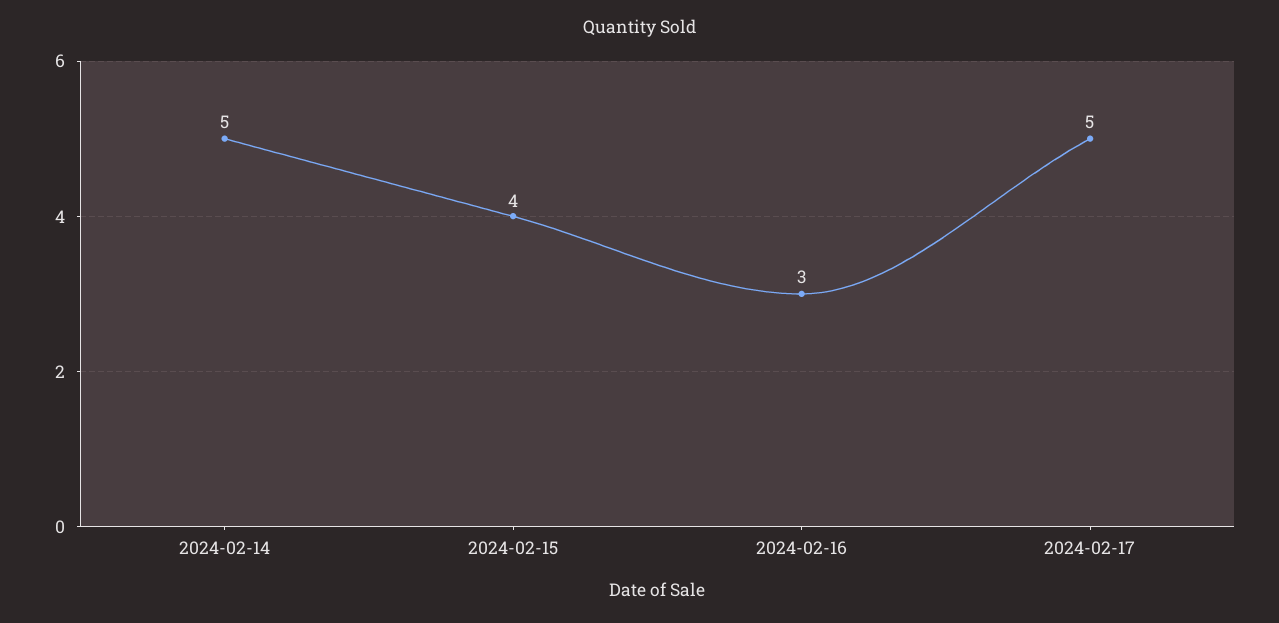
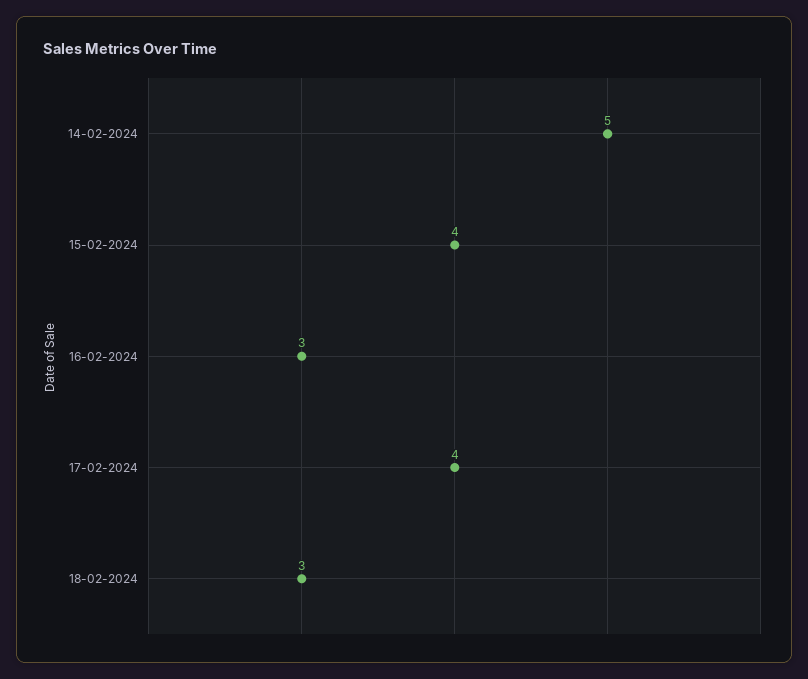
2024-02-17: 5 -> 4
18-02-2024: none -> 3

